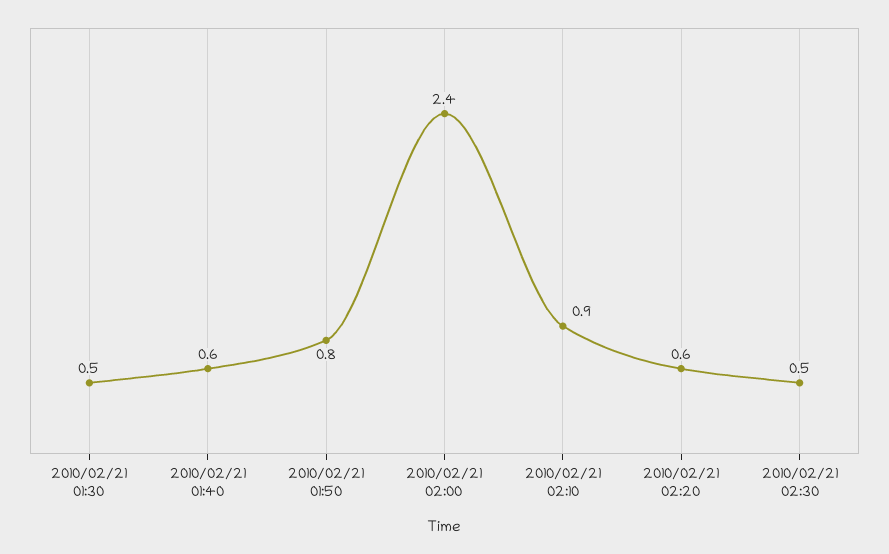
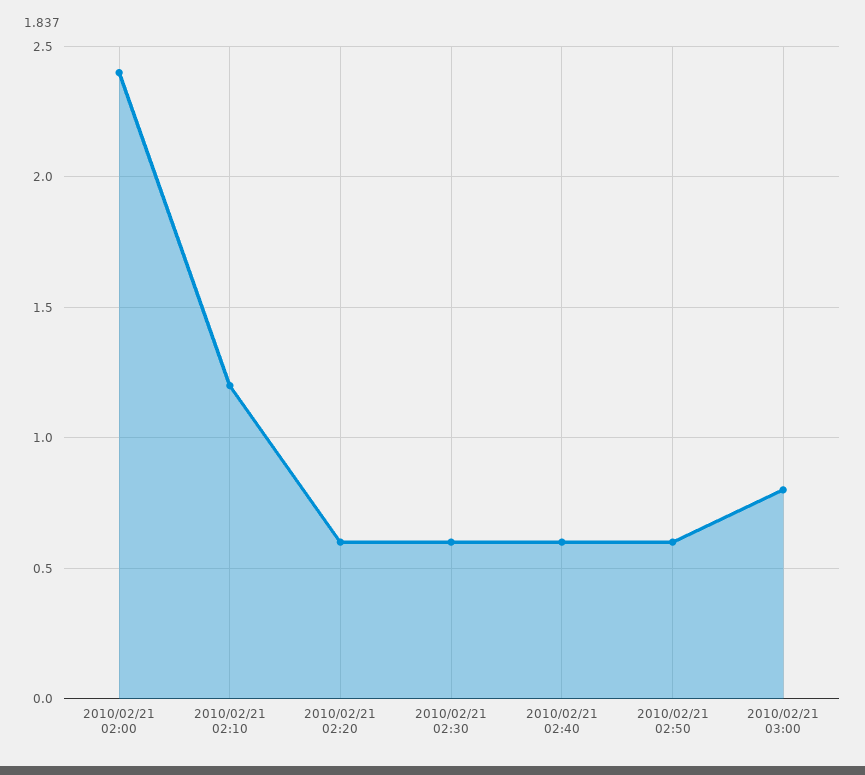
2010/02/21 01:30: 0.5 -> none
2010/02/21 01:40: 0.6 -> none
2010/02/21 01:50: 0.8 -> none
2010/02/21 02:10: 0.9 -> 1.2
2010/02/21 02:30: 0.5 -> 0.6
2010/02/21 02:40: none -> 0.6
2010/02/21 02:50: none -> 0.6
2010/02/21 03:00: none -> 0.8

